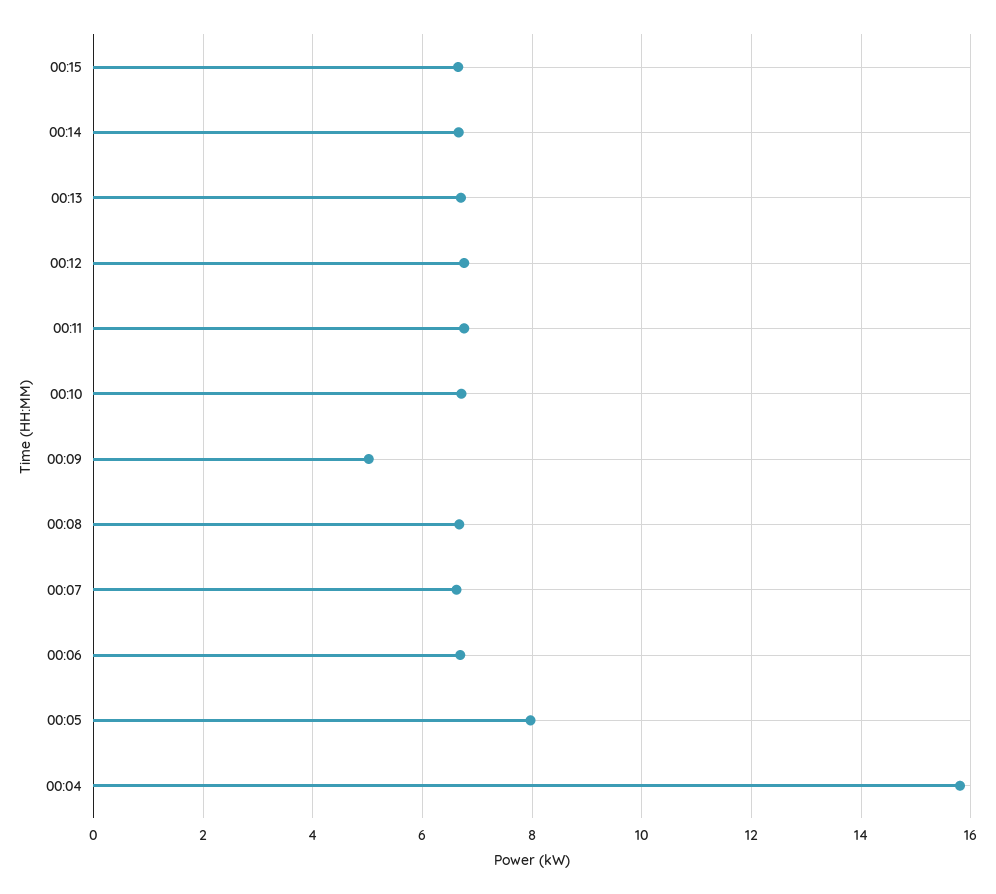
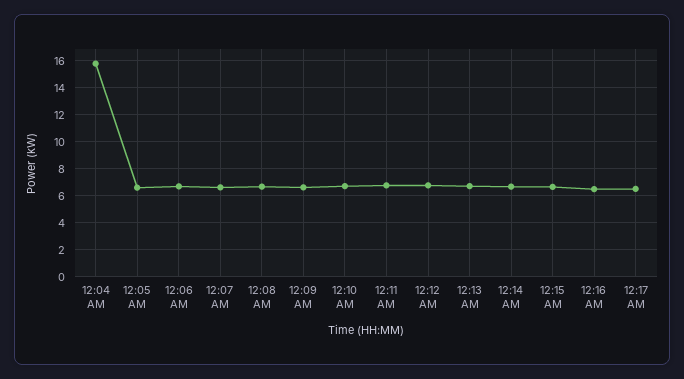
00:09: 5 -> 6.5
00:05: 8 -> 6.5
12:16 AM: none -> 6.5
12:17 AM: none -> 6.5

